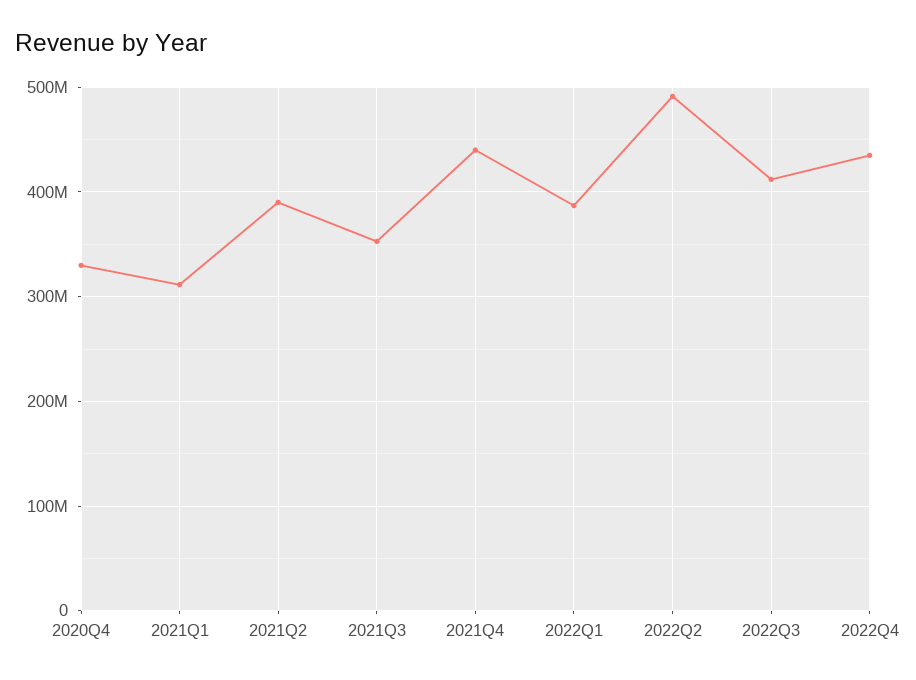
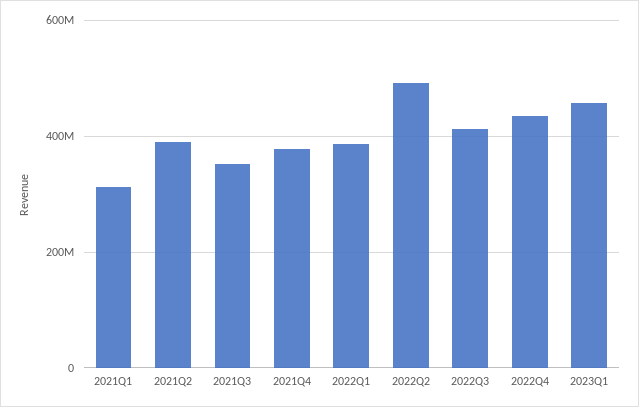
2020Q4: 330000000 -> none
2021Q4: 440000000 -> 380000000
2023Q1: none -> 460000000

